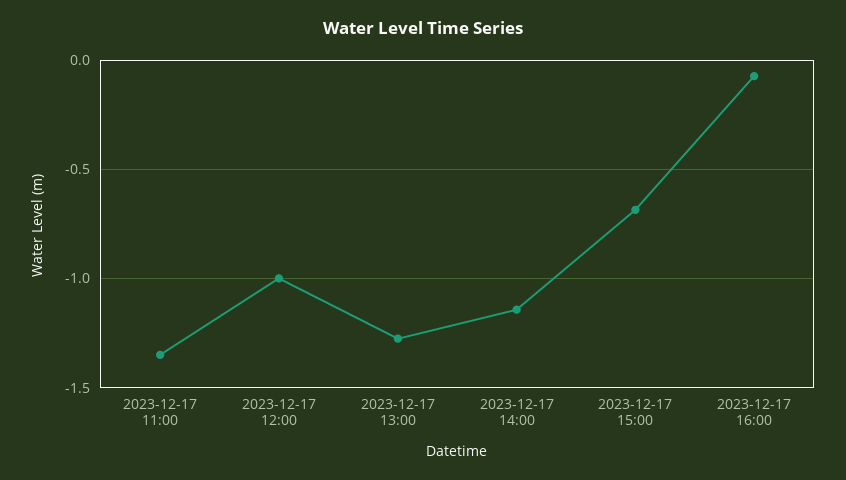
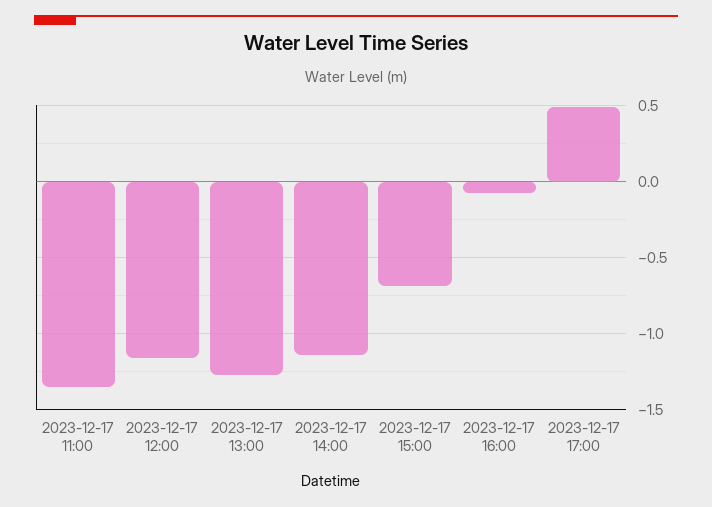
2023-12-17 12:00: -1 -> -1.15
2023-12-17 17:00: none -> 0.5

